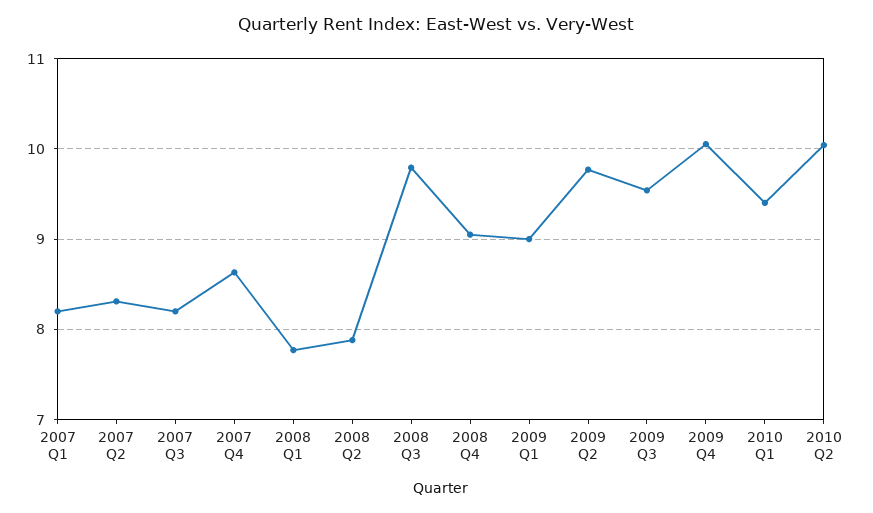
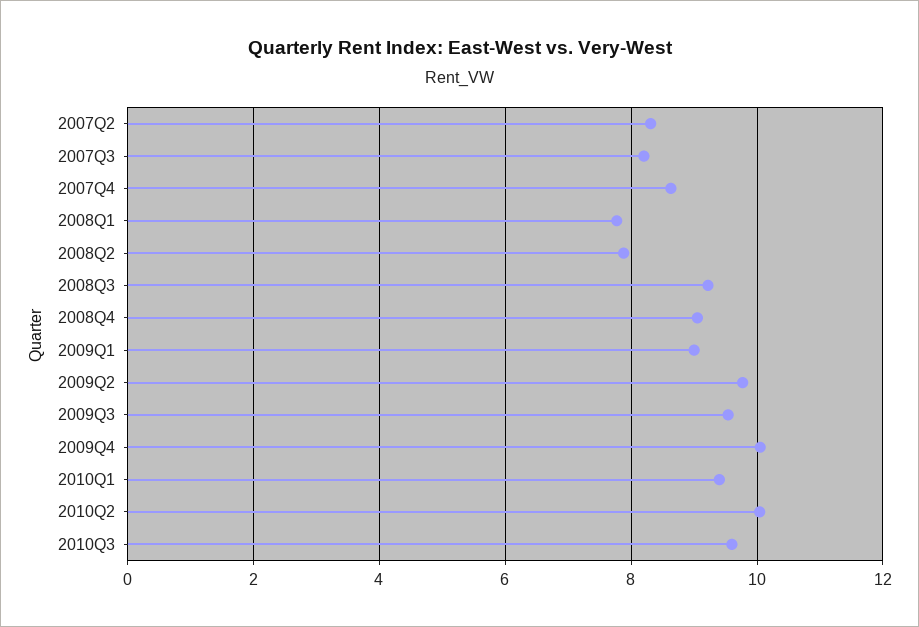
2007 Q1: 8.2 -> none
2008 Q3: 9.8 -> 9.2
2010Q3: none -> 9.6

